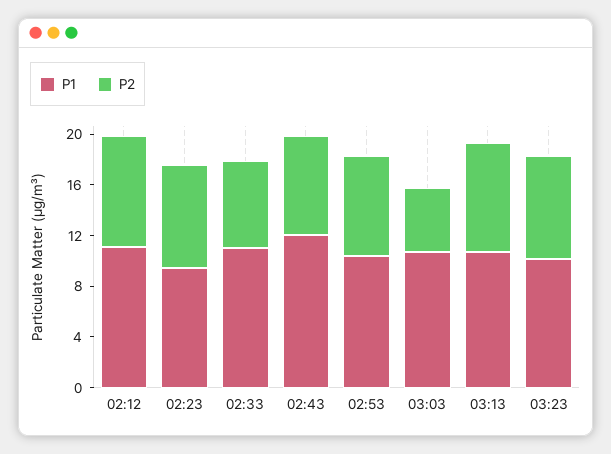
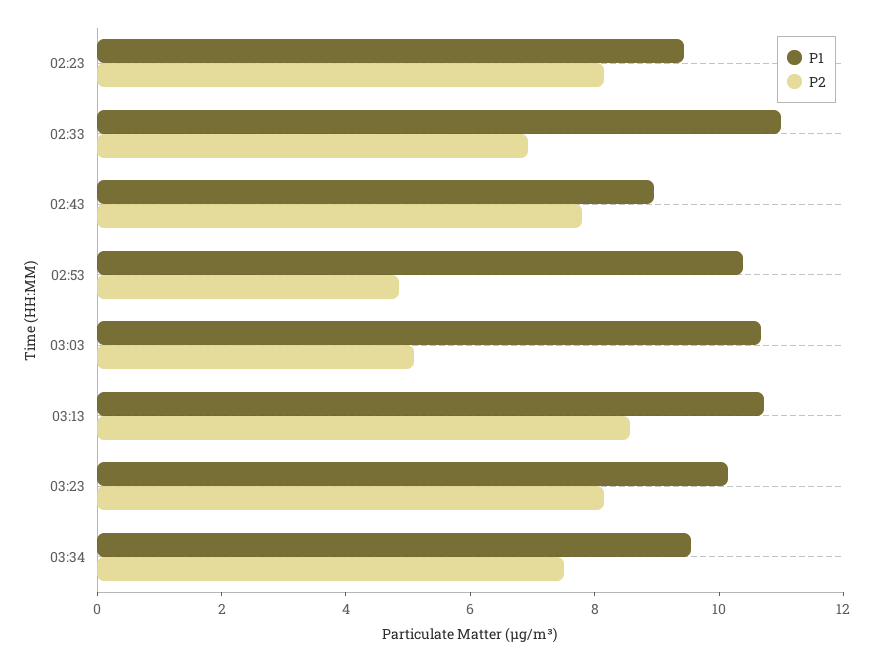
P1, 02:12: 11 -> none
P2, 02:12: 9 -> none
P1, 02:43: 12 -> 9
P2, 02:53: 8 -> 5
P1, 03:34: none -> 9.5
P2, 03:34: none -> 7.5

